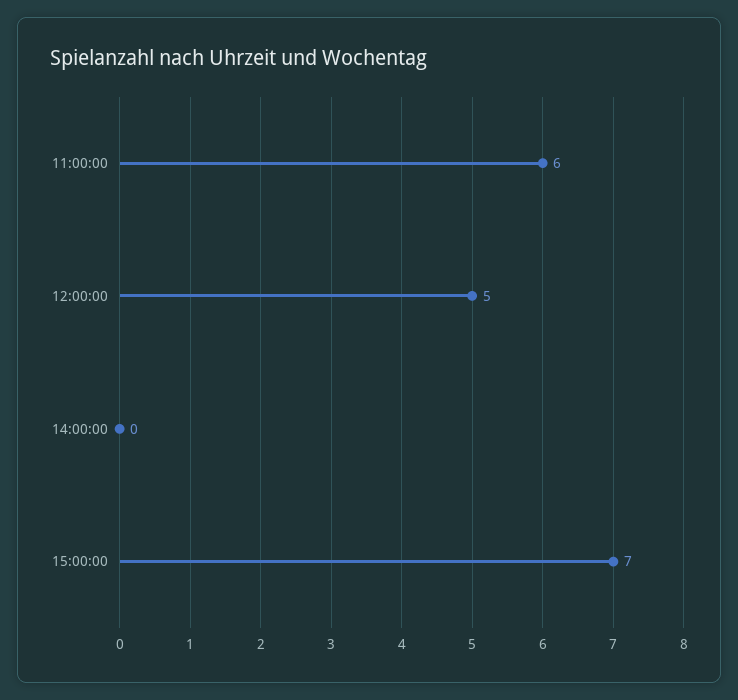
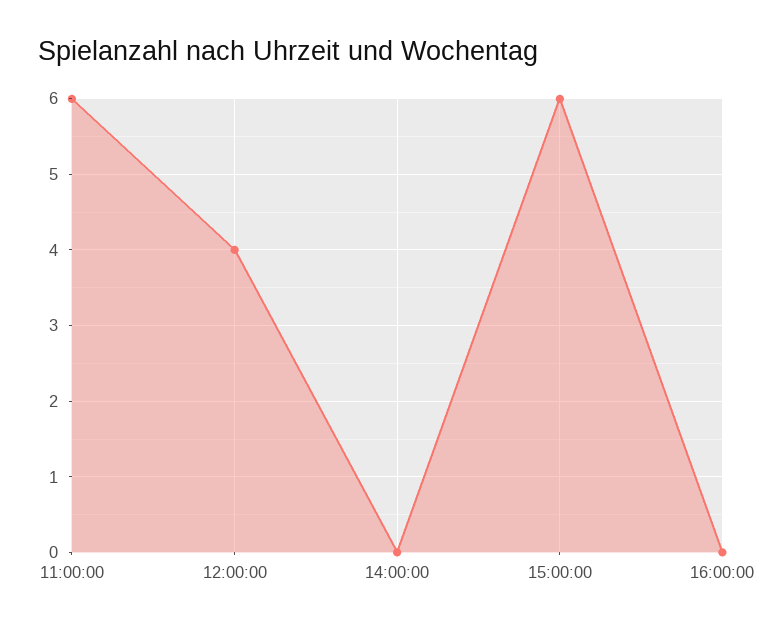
12:00:00: 5 -> 4
15:00:00: 7 -> 6
16:00:00: none -> 0

